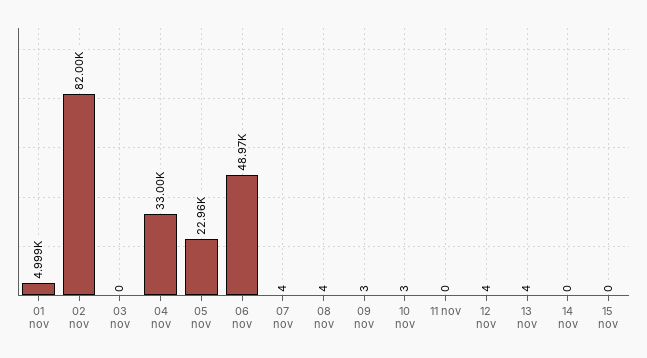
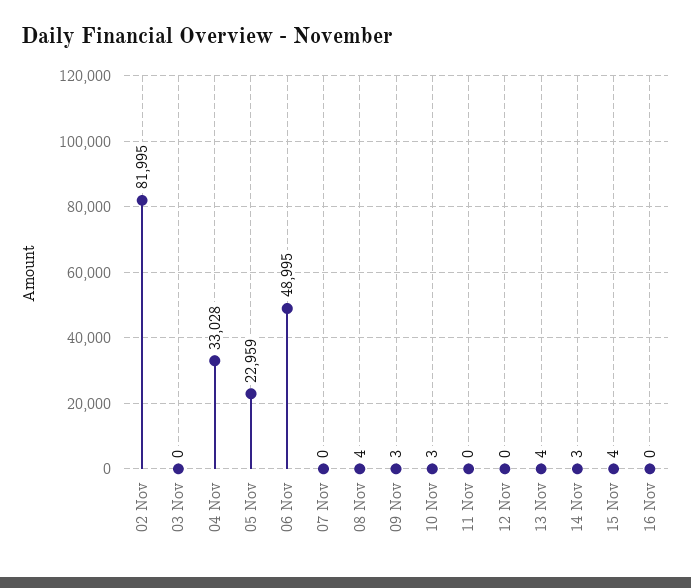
01 nov: 4999 -> none
04 nov: 33000 -> 33028
06 nov: 48970 -> 48995
07 nov: 4 -> 0
12 nov: 4 -> 0
14 nov: 0 -> 3
15 nov: 0 -> 4
16 Nov: none -> 0

